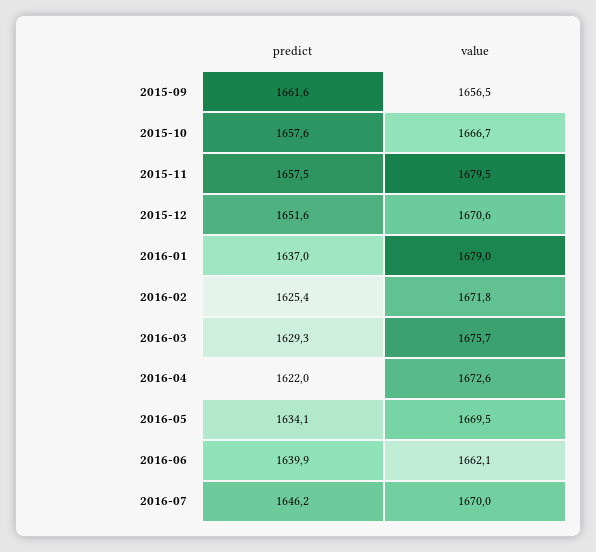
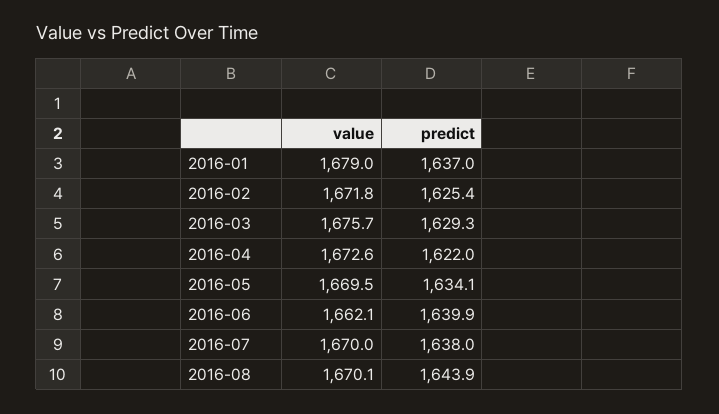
predict, 2015-09: 1661.6 -> none
value, 2015-09: 1656.5 -> none
predict, 2015-10: 1657.6 -> none
value, 2015-10: 1666.7 -> none
predict, 2015-11: 1657.5 -> none
value, 2015-11: 1679.5 -> none
predict, 2015-12: 1651.6 -> none
value, 2015-12: 1670.6 -> none
predict, 2016-07: 1646.2 -> 1638
value, 2016-08: none -> 1670.1
predict, 2016-08: none -> 1643.9

